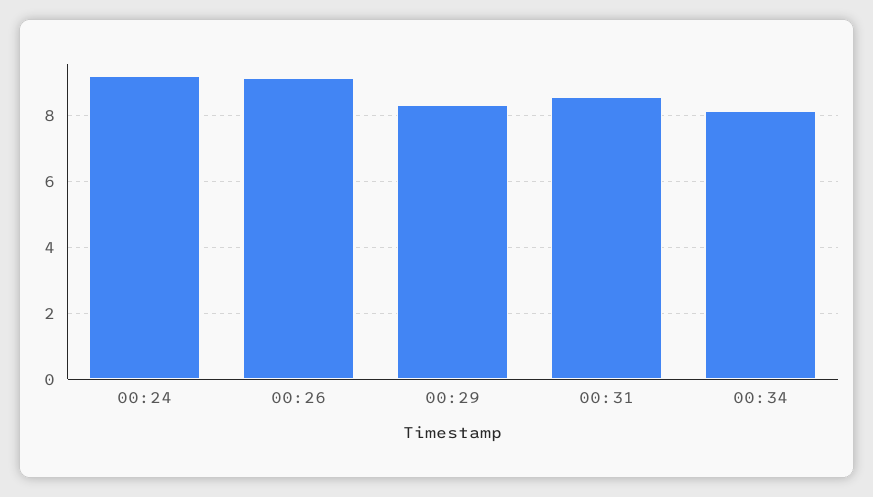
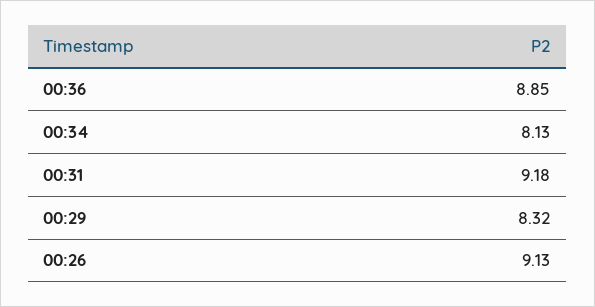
00:24: 9.2 -> none
00:31: 8.6 -> 9.18
00:36: none -> 8.85

